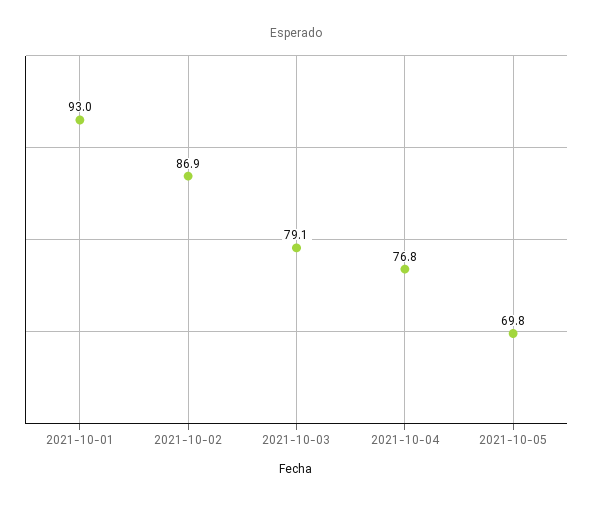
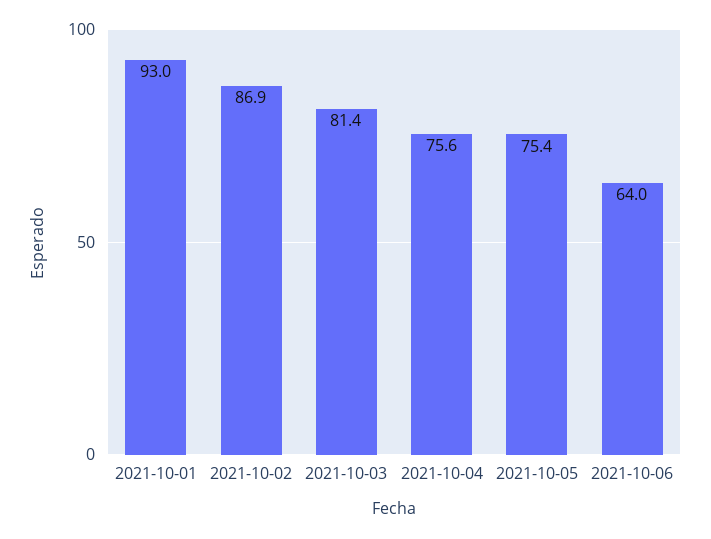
2021-10-03: 79.1 -> 81.4
2021-10-04: 76.8 -> 75.6
2021-10-05: 69.8 -> 75.4
2021-10-06: none -> 64

